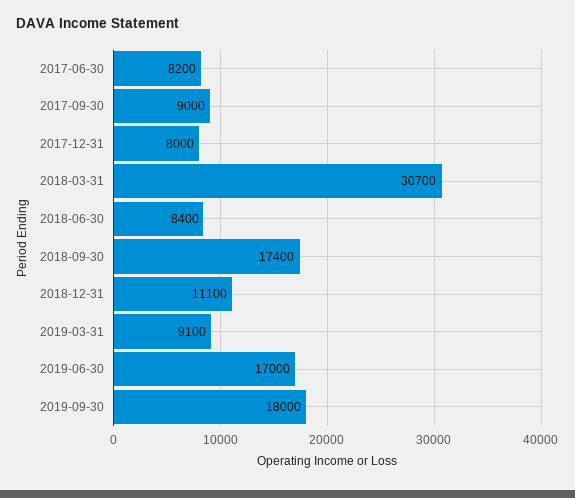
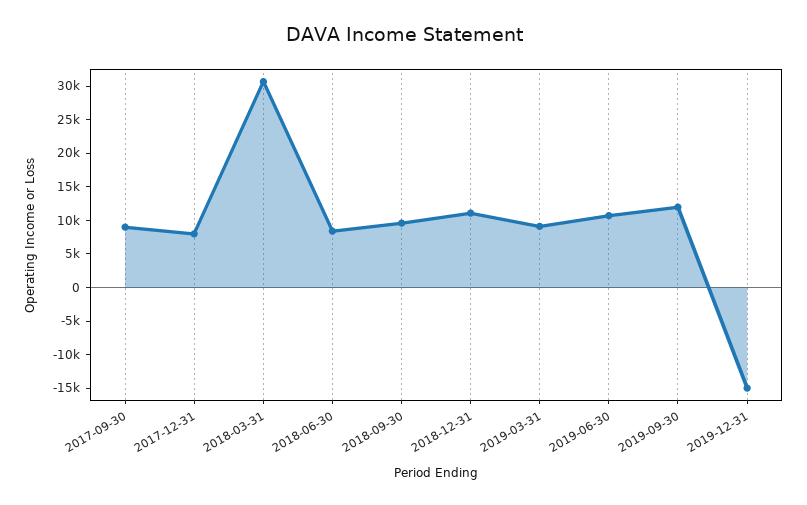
2017-06-30: 8200 -> none
2018-09-30: 17400 -> 10000
2019-06-30: 17000 -> 10000
2019-09-30: 18000 -> 12500
2019-12-31: none -> -15000

